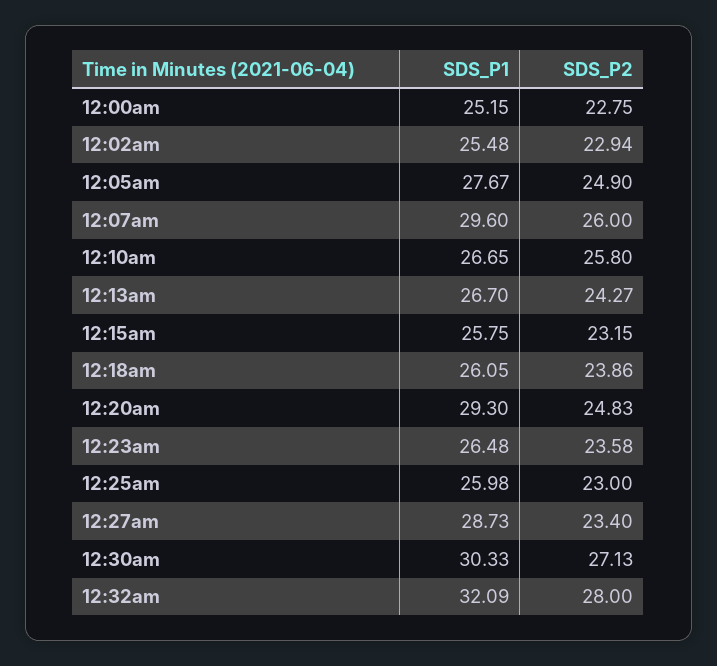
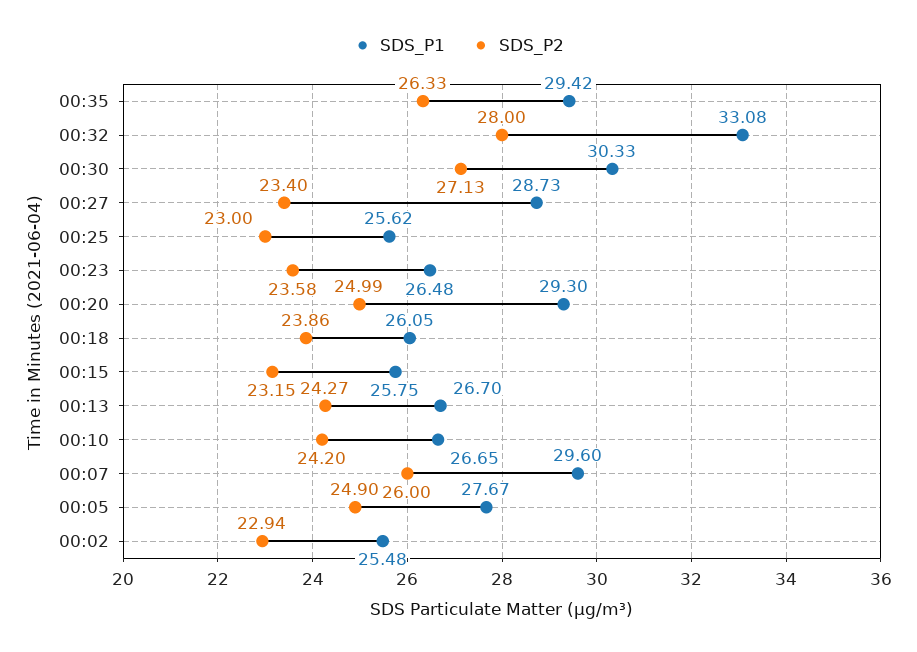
SDS_P1, 12:00am: 25.15 -> none
SDS_P2, 12:00am: 22.75 -> none
SDS_P2, 12:10am: 25.8 -> 24.2
SDS_P2, 12:20am: 24.83 -> 24.99
SDS_P1, 12:25am: 25.98 -> 25.62
SDS_P1, 12:32am: 32.09 -> 33.08
SDS_P1, 00:35: none -> 29.42
SDS_P2, 00:35: none -> 26.33

